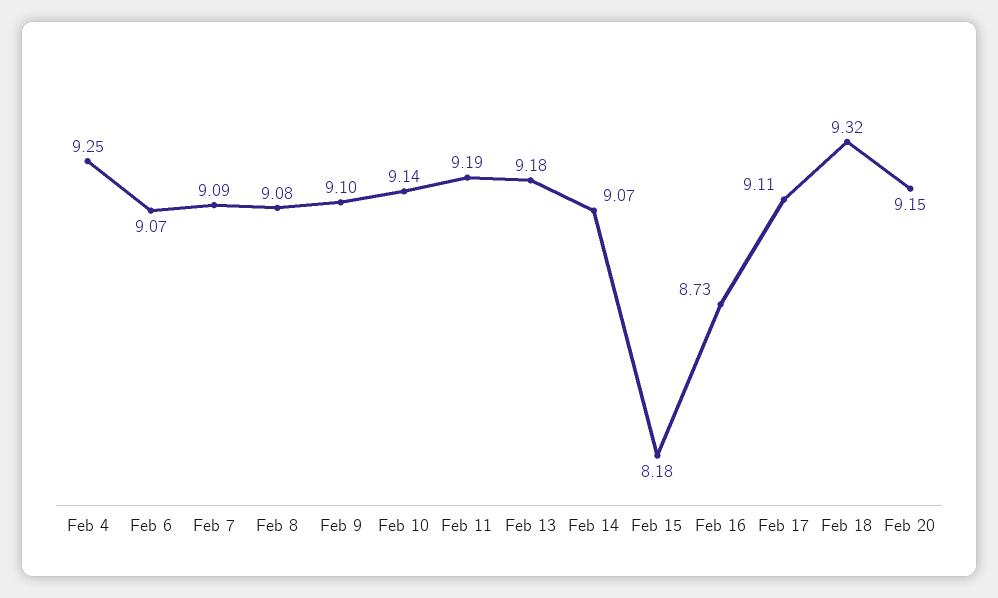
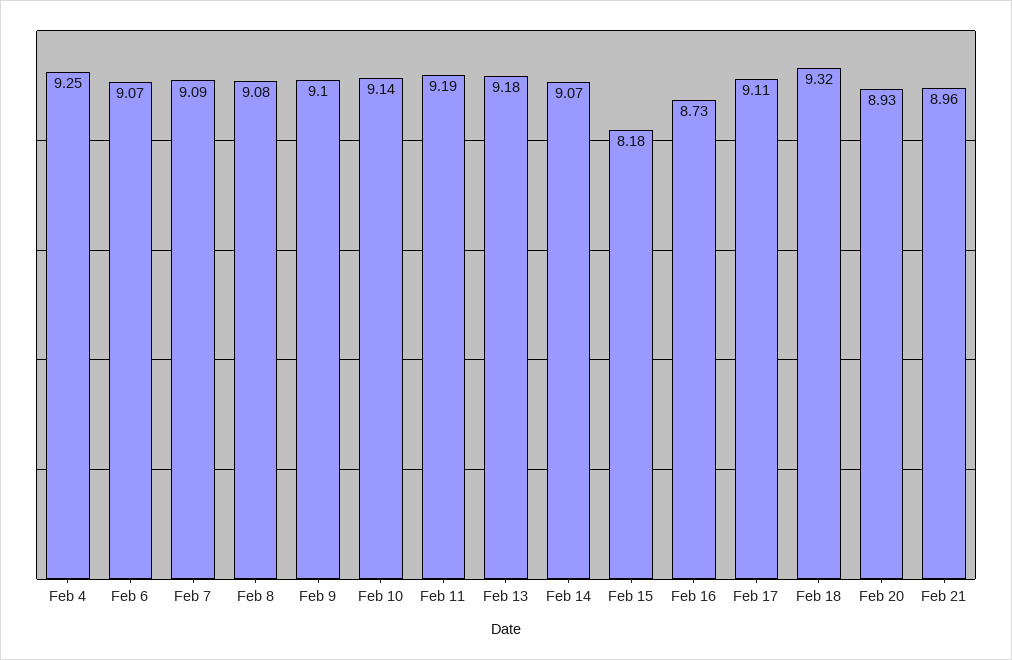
Feb 20: 9.15 -> 8.93
Feb 21: none -> 8.96

